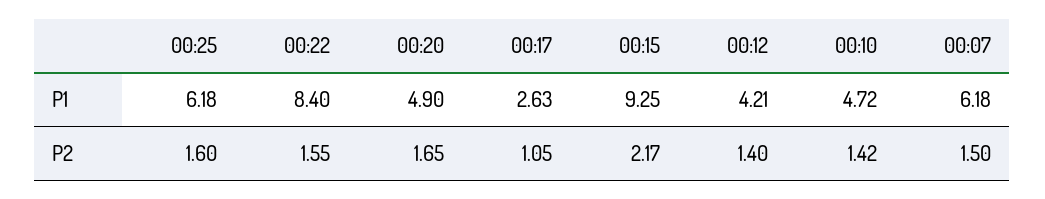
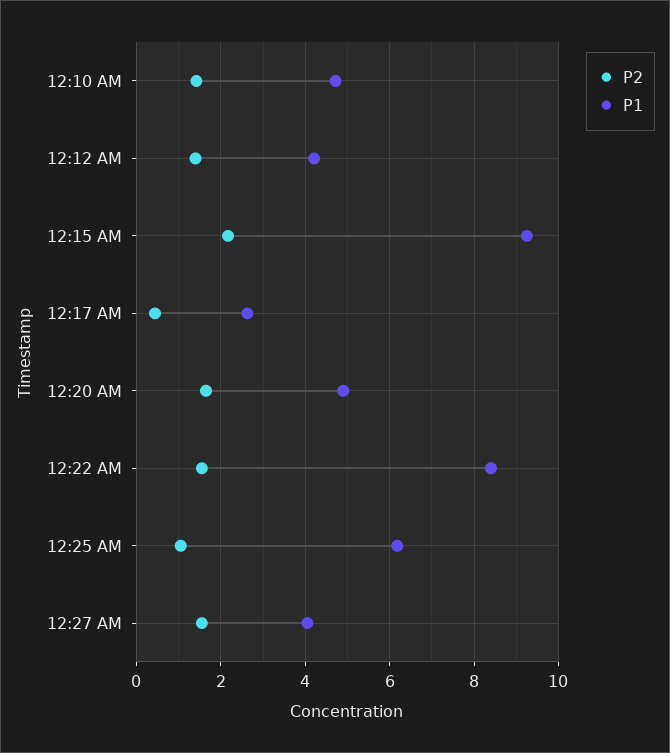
P1, 00:07: 6.18 -> none
P2, 00:25: 1.6 -> 1
P2, 00:17: 1.05 -> 0.4
P2, 00:07: 1.5 -> none
P2, 12:27 AM: none -> 1.6
P1, 12:27 AM: none -> 4

